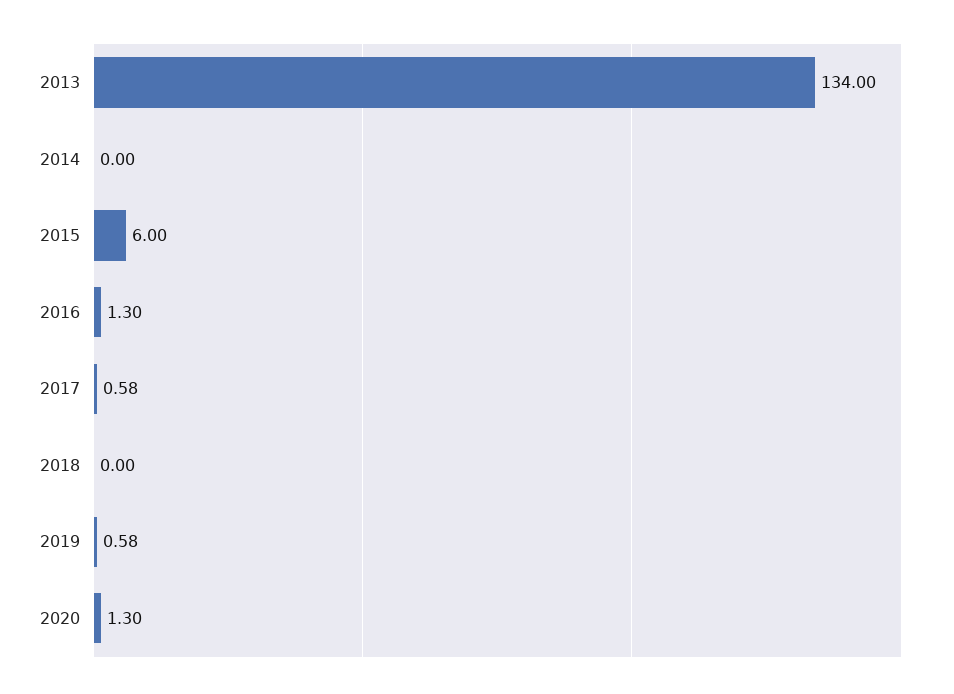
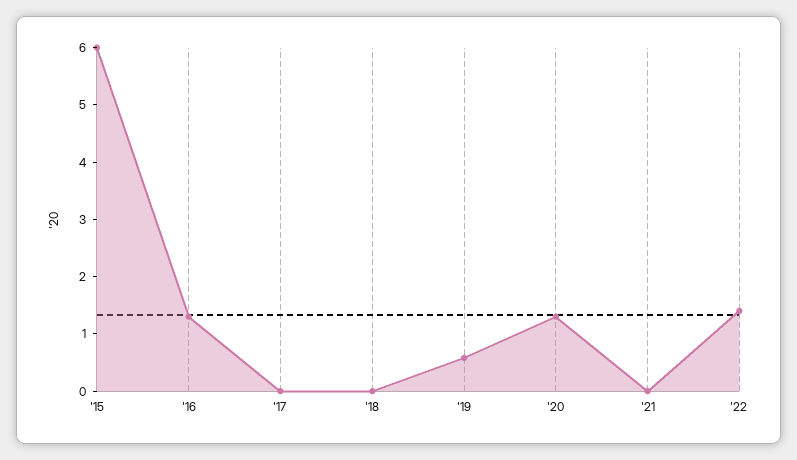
2013: 134 -> none
2014: 0 -> none
2017: 0.58 -> 0
'21: none -> 0
'22: none -> 1.4

